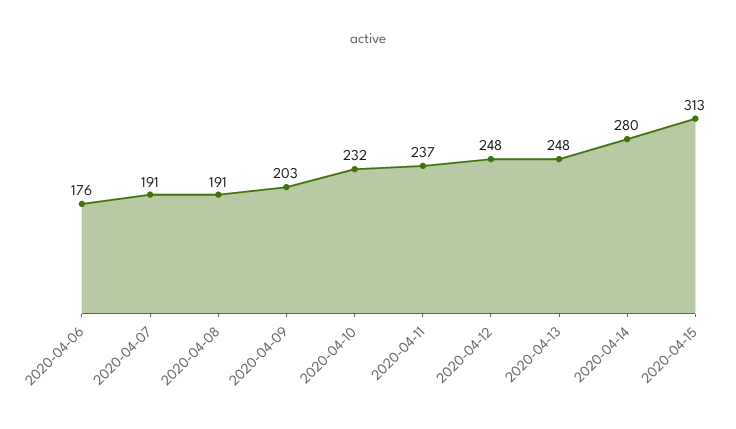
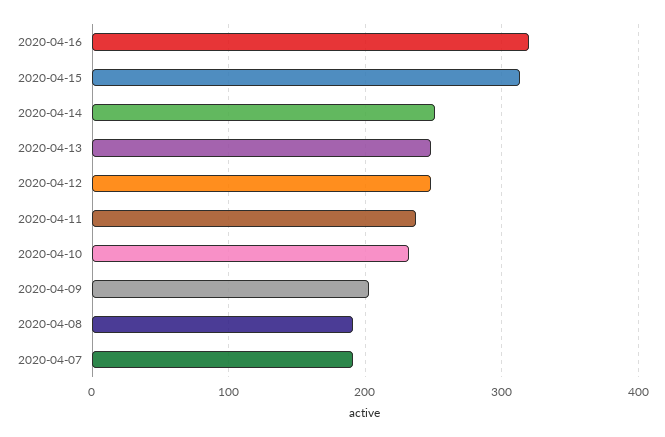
2020-04-06: 176 -> none
2020-04-14: 280 -> 250
2020-04-16: none -> 320

